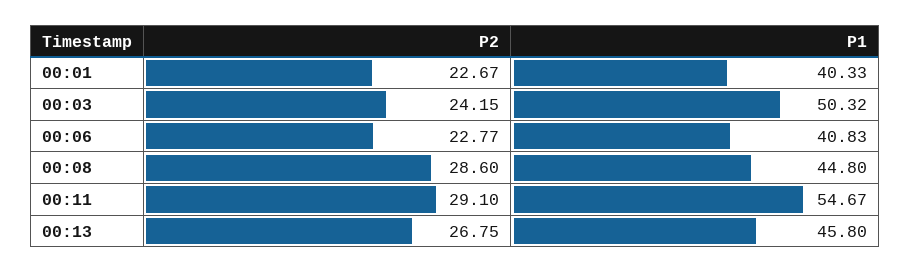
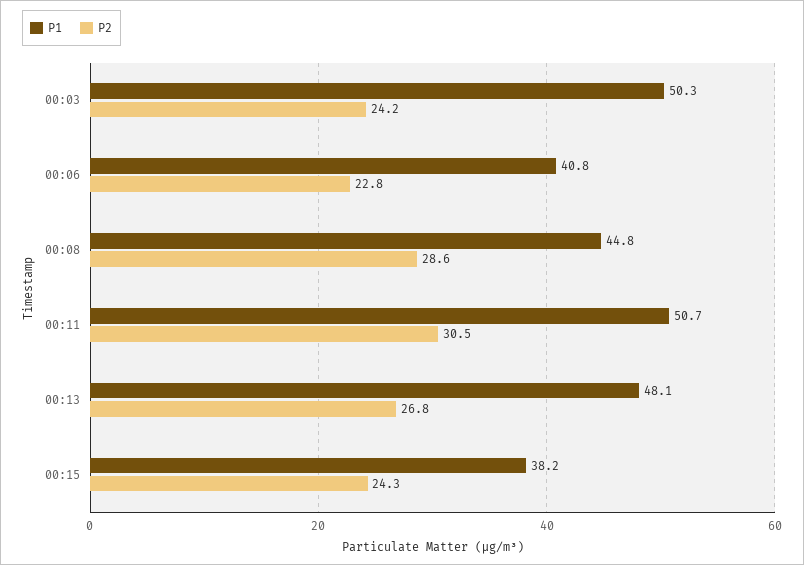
P2, 00:01: 22.67 -> none
P1, 00:01: 40.33 -> none
P2, 00:11: 29.1 -> 30.5
P1, 00:11: 54.67 -> 50.7
P1, 00:13: 45.8 -> 48.1
P1, 00:15: none -> 38.2
P2, 00:15: none -> 24.3

